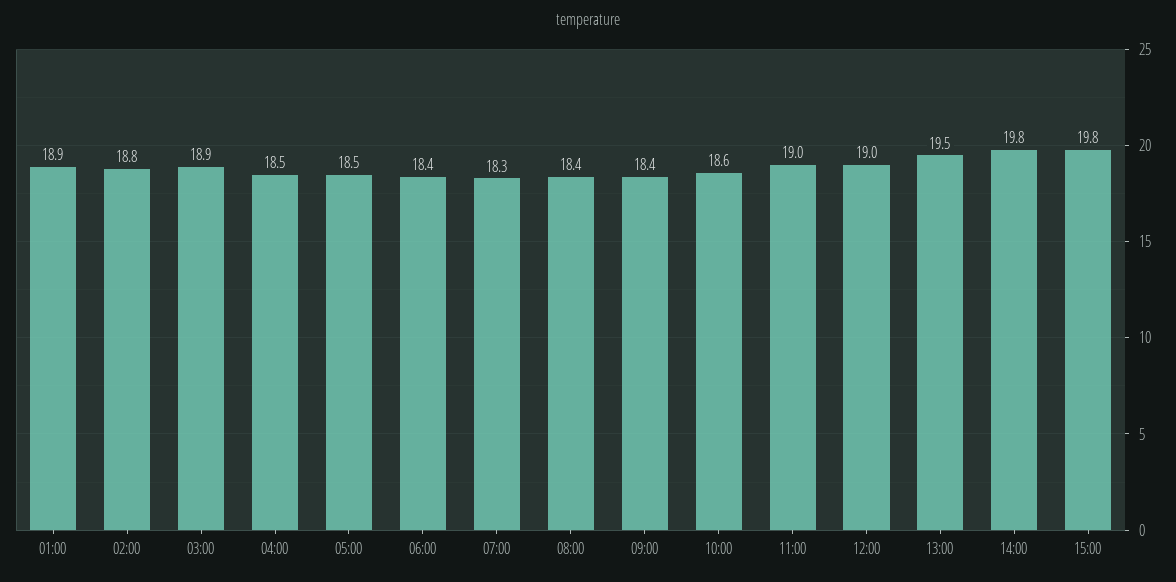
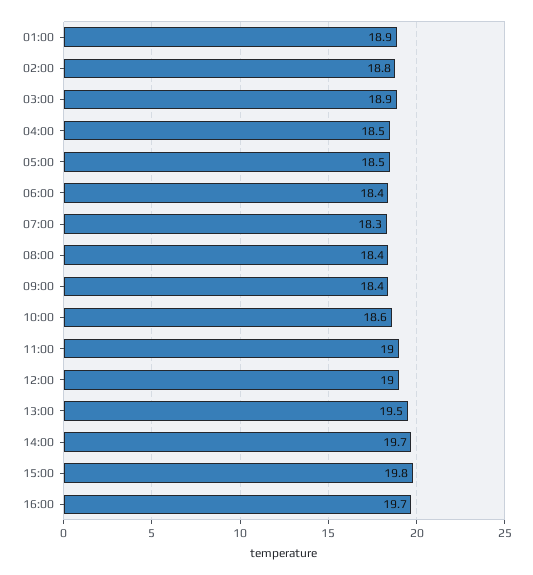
14:00: 19.8 -> 19.7
16:00: none -> 19.7

